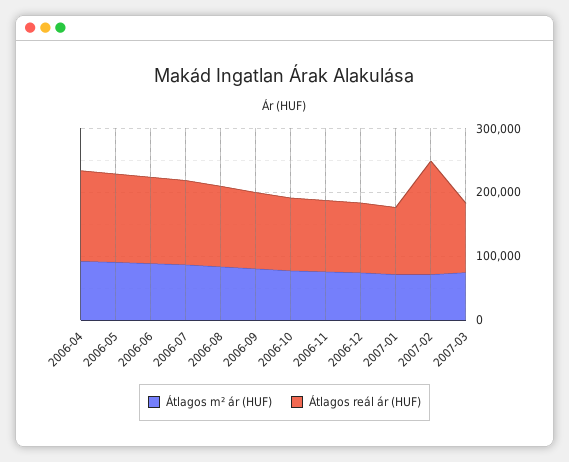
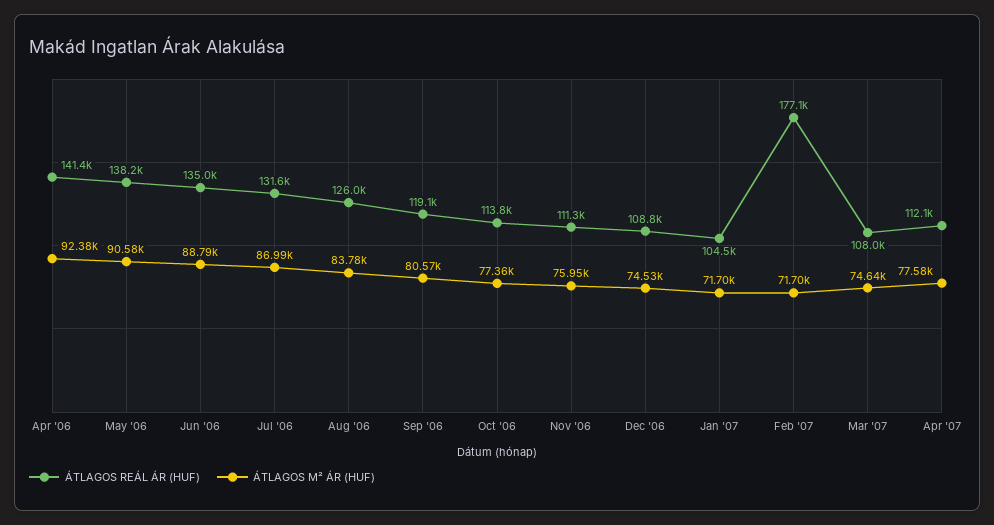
Átlagos reál ár (HUF), Apr '07: none -> 112100
Átlagos m² ár (HUF), Apr '07: none -> 77580

